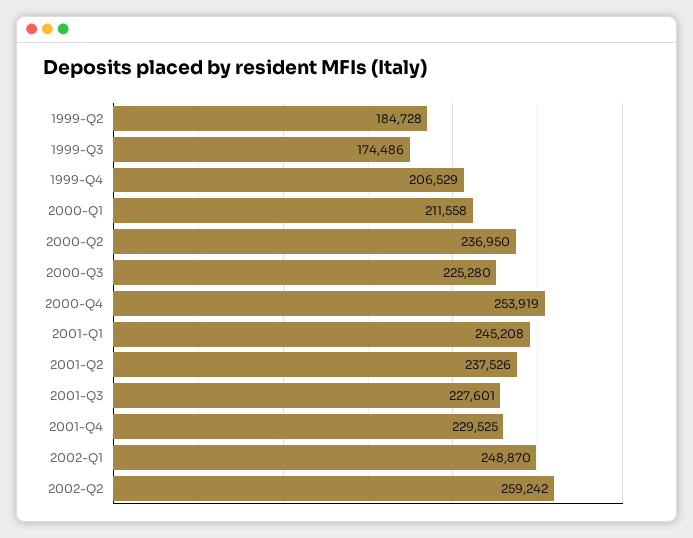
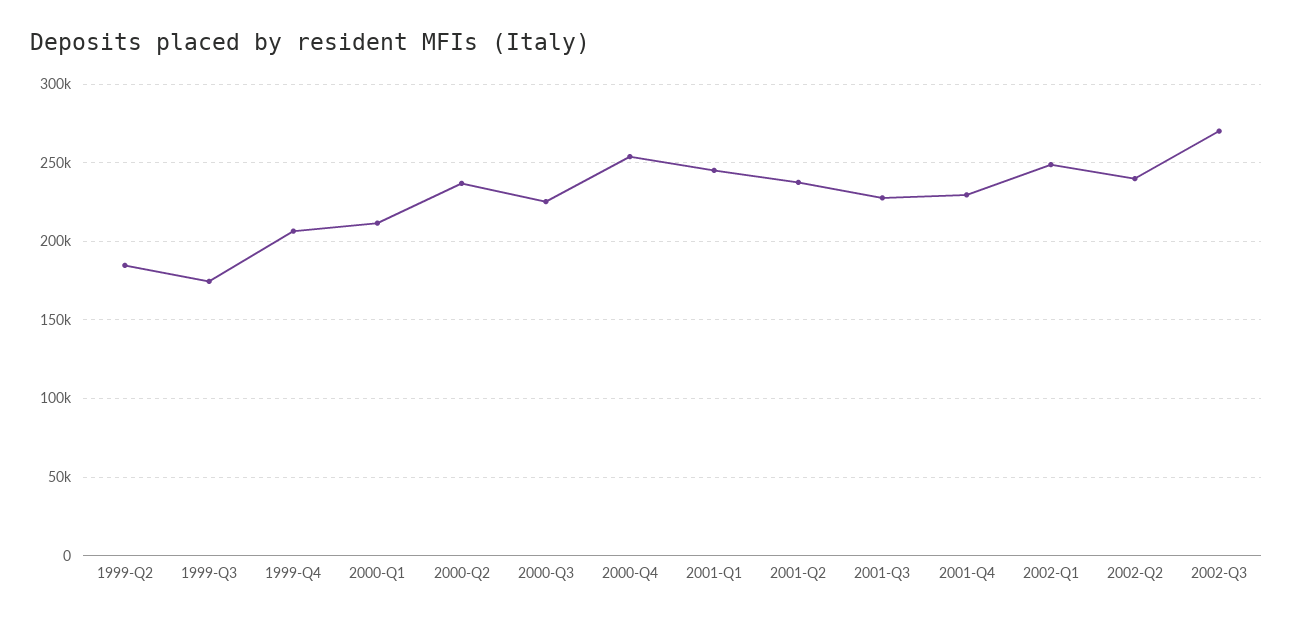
2002-Q2: 259242 -> 240000
2002-Q3: none -> 270000

